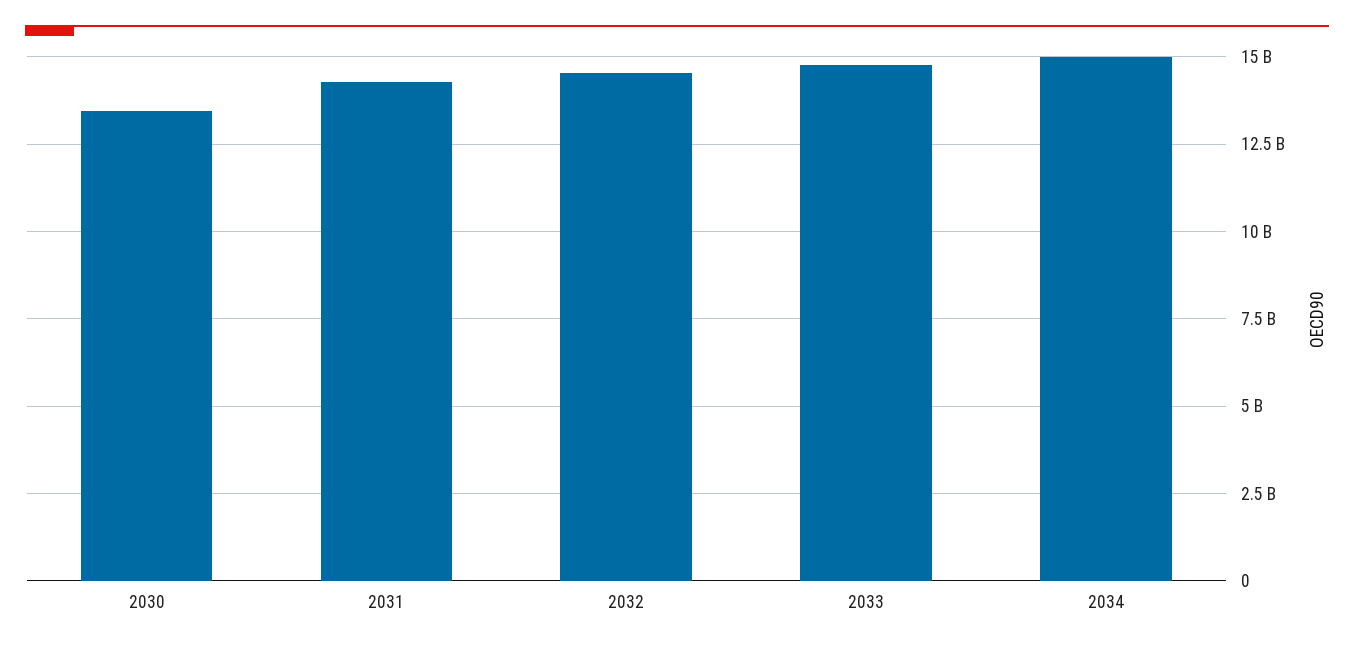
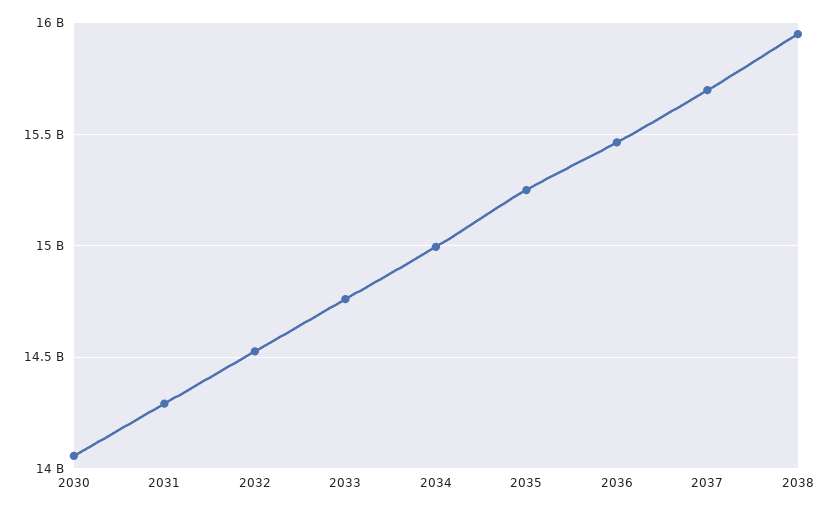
2030: 13500000000 -> 14050000000
2035: none -> 15250000000
2036: none -> 15450000000
2037: none -> 15700000000
2038: none -> 15950000000

